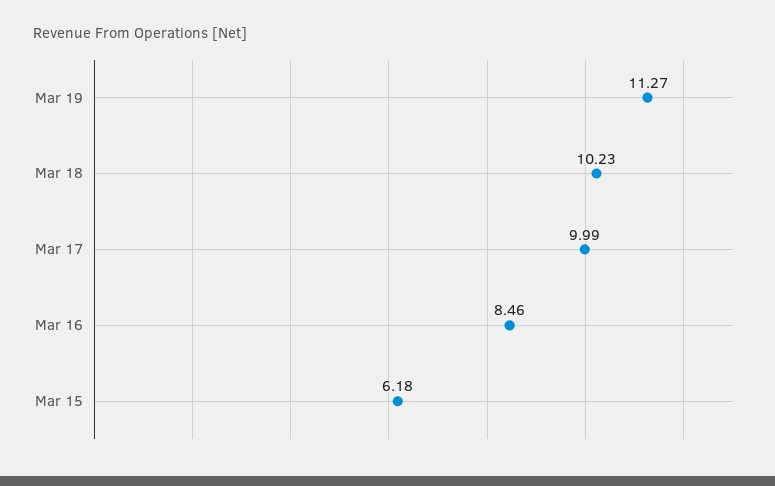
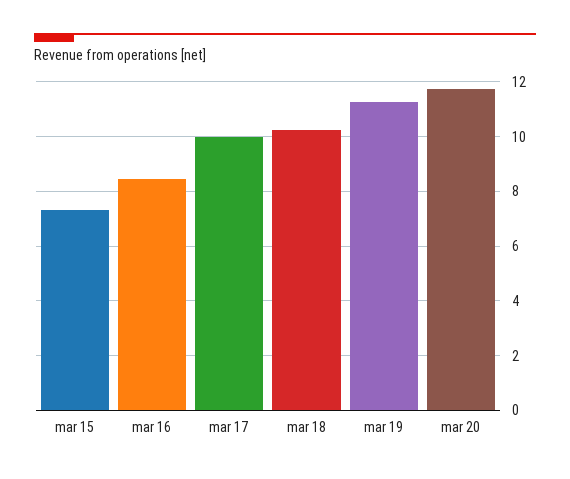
Mar 15: 6.18 -> 7.25
mar 20: none -> 11.75

